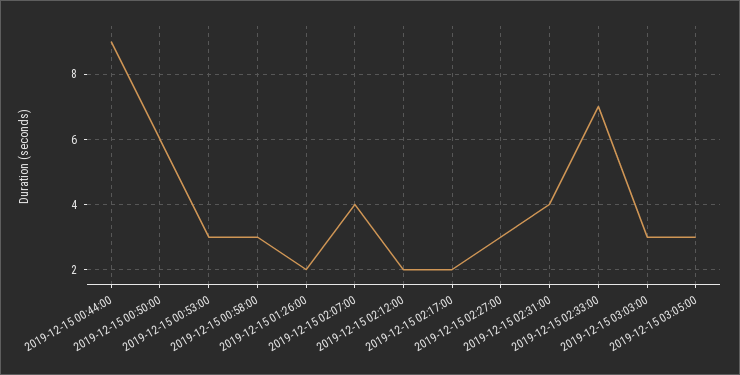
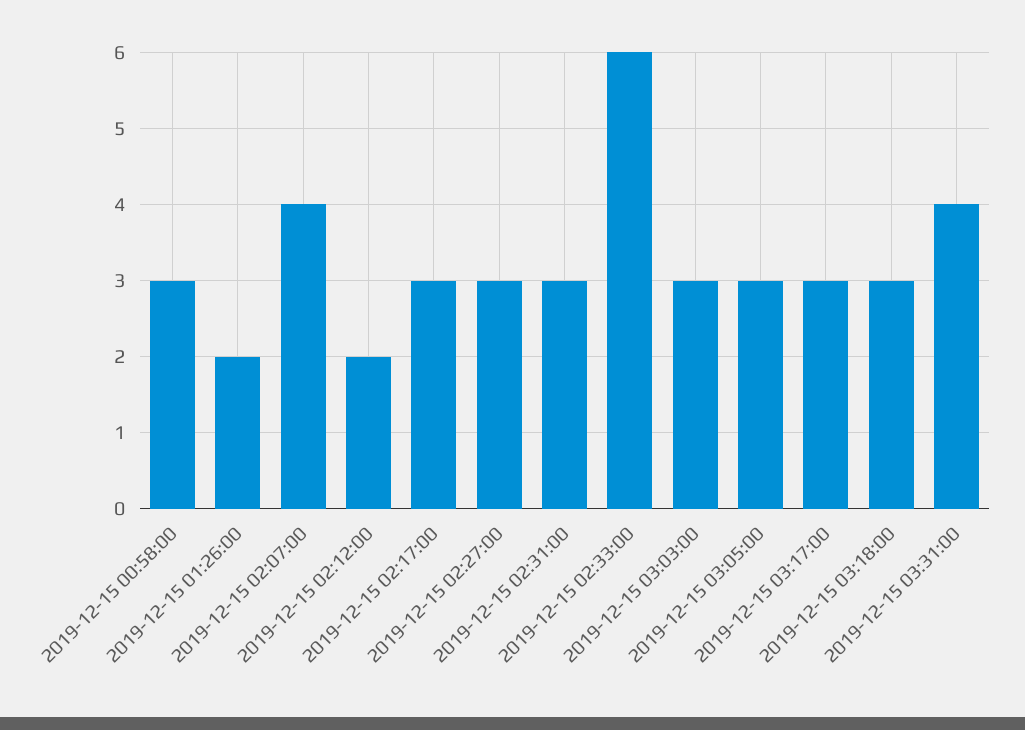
2019-12-15 00:44:00: 9 -> none
2019-12-15 00:50:00: 6 -> none
2019-12-15 00:53:00: 3 -> none
2019-12-15 02:17:00: 2 -> 3
2019-12-15 02:31:00: 4 -> 3
2019-12-15 02:33:00: 7 -> 6
2019-12-15 03:17:00: none -> 3
2019-12-15 03:18:00: none -> 3
2019-12-15 03:31:00: none -> 4

